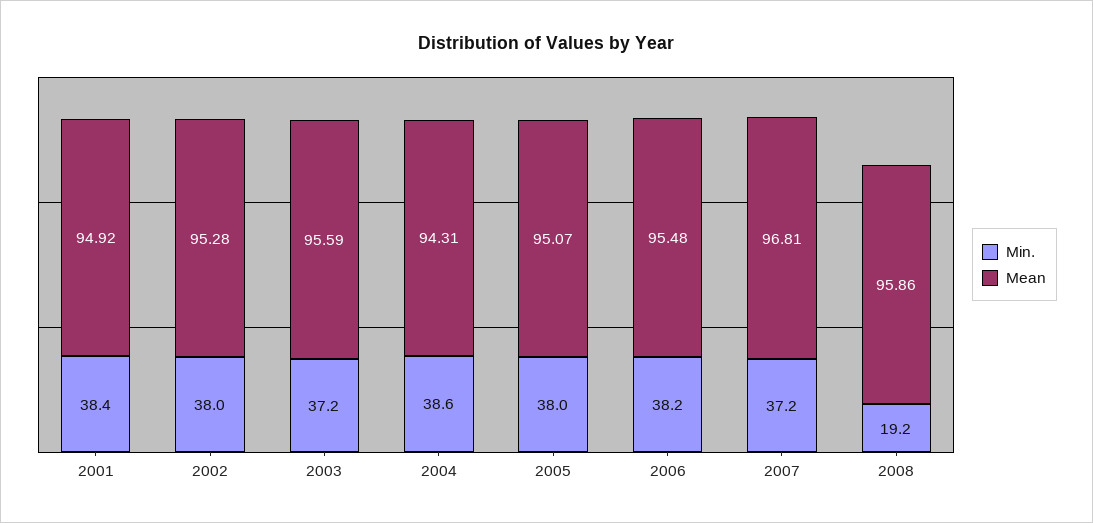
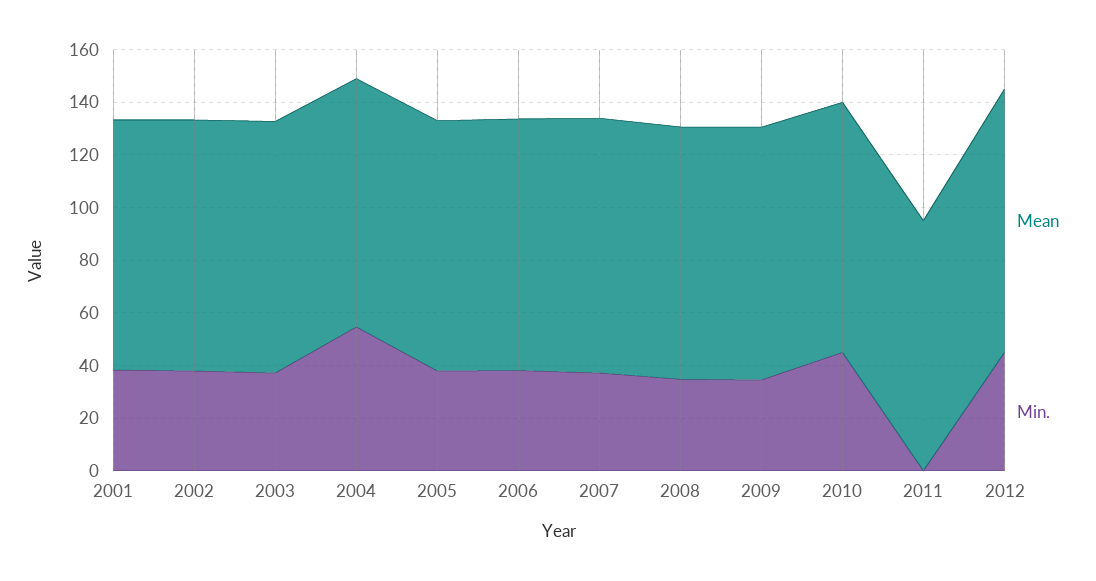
Min., 2004: 38.6 -> 55
Min., 2008: 19.2 -> 35
Mean, 2009: none -> 95
Min., 2009: none -> 35
Mean, 2010: none -> 95
Min., 2010: none -> 45
Mean, 2011: none -> 95
Min., 2011: none -> 0
Mean, 2012: none -> 100
Min., 2012: none -> 45

